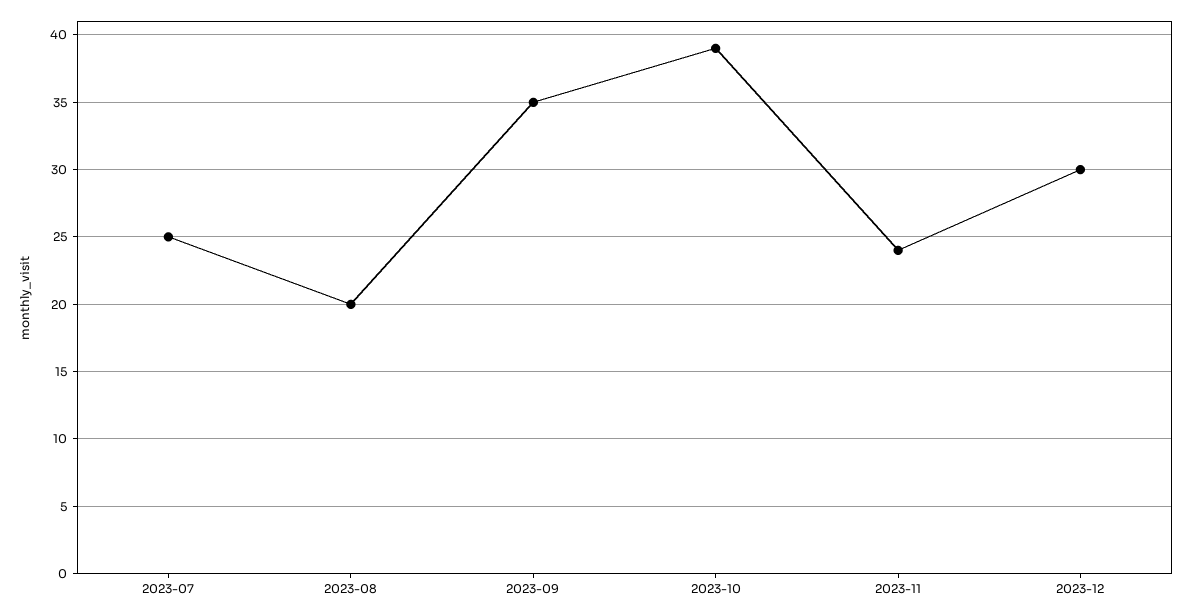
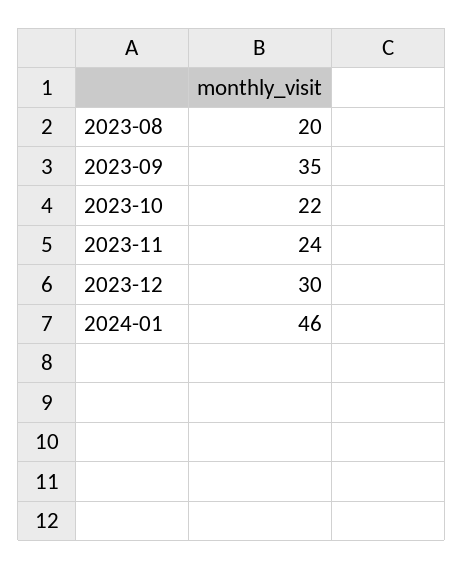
2023-07: 25 -> none
2023-10: 39 -> 22
2024-01: none -> 46

